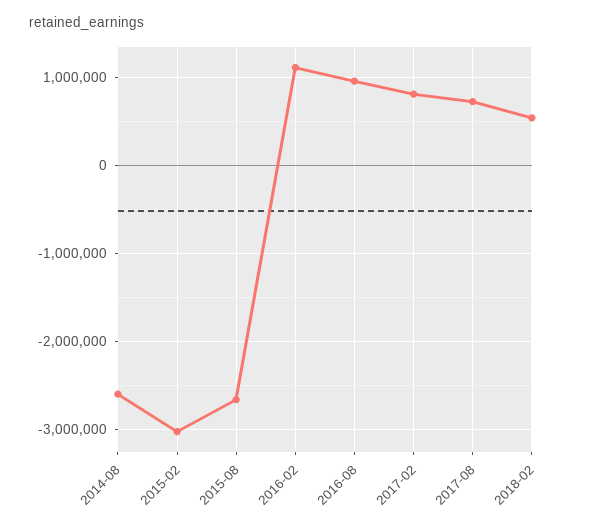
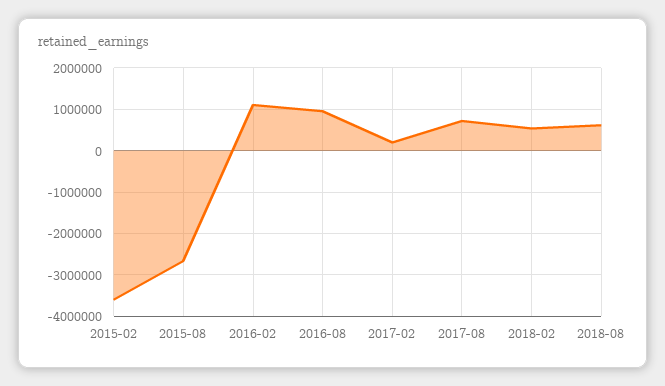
2014-08: -2600000 -> none
2015-02: -3000000 -> -3600000
2017-02: 800000 -> 200000
2018-08: none -> 600000

